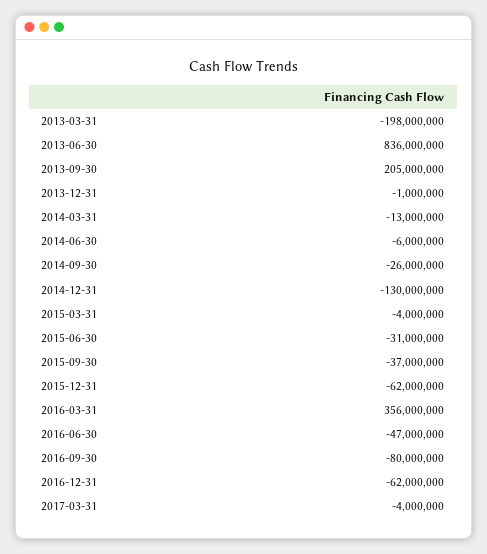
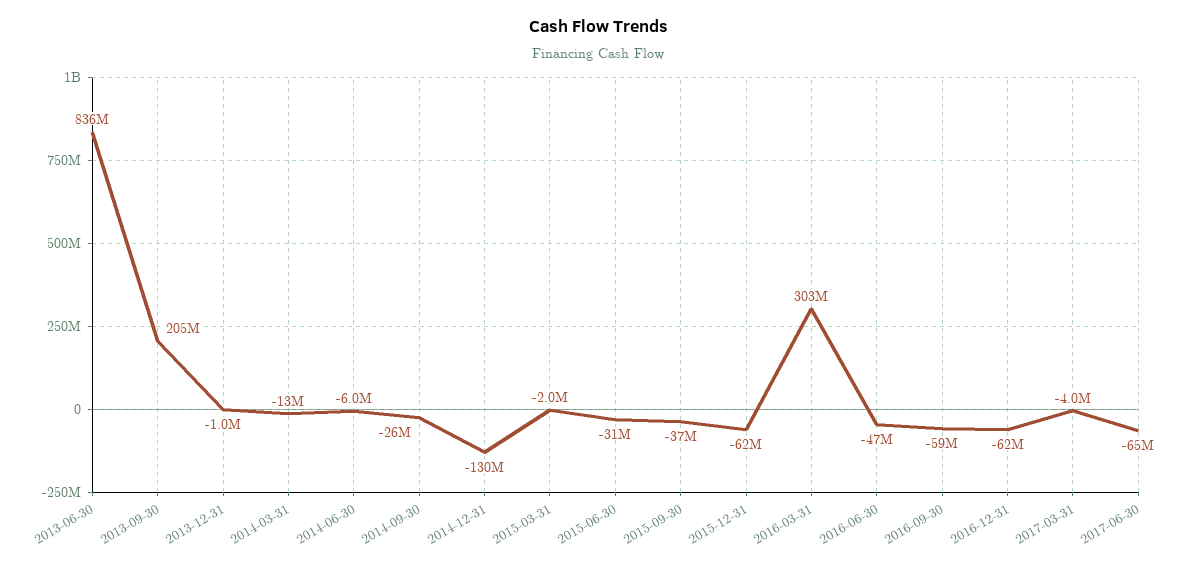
2013-03-31: -198000000 -> none
2015-03-31: -4000000 -> -2000000
2016-03-31: 356000000 -> 303000000
2016-09-30: -80000000 -> -59000000
2017-06-30: none -> -65000000

